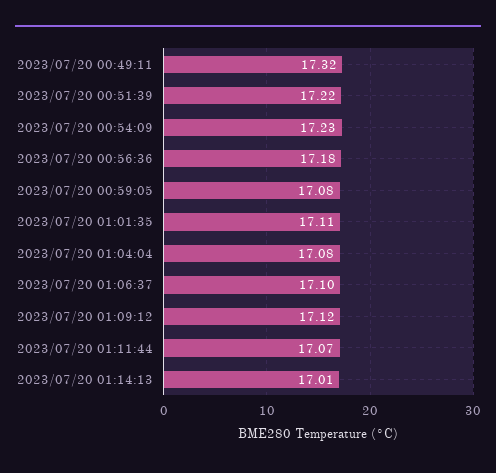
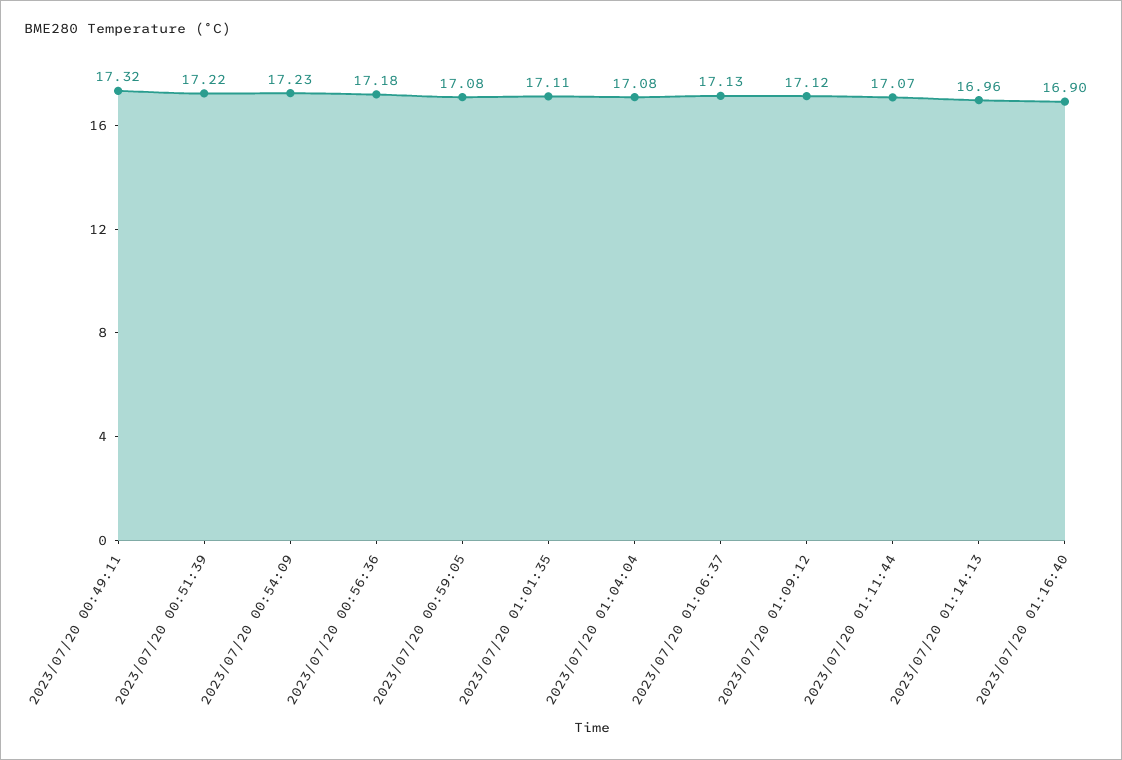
2023/07/20 01:06:37: 17.1 -> 17.13
2023/07/20 01:14:13: 17.01 -> 16.96
2023/07/20 01:16:40: none -> 16.9

